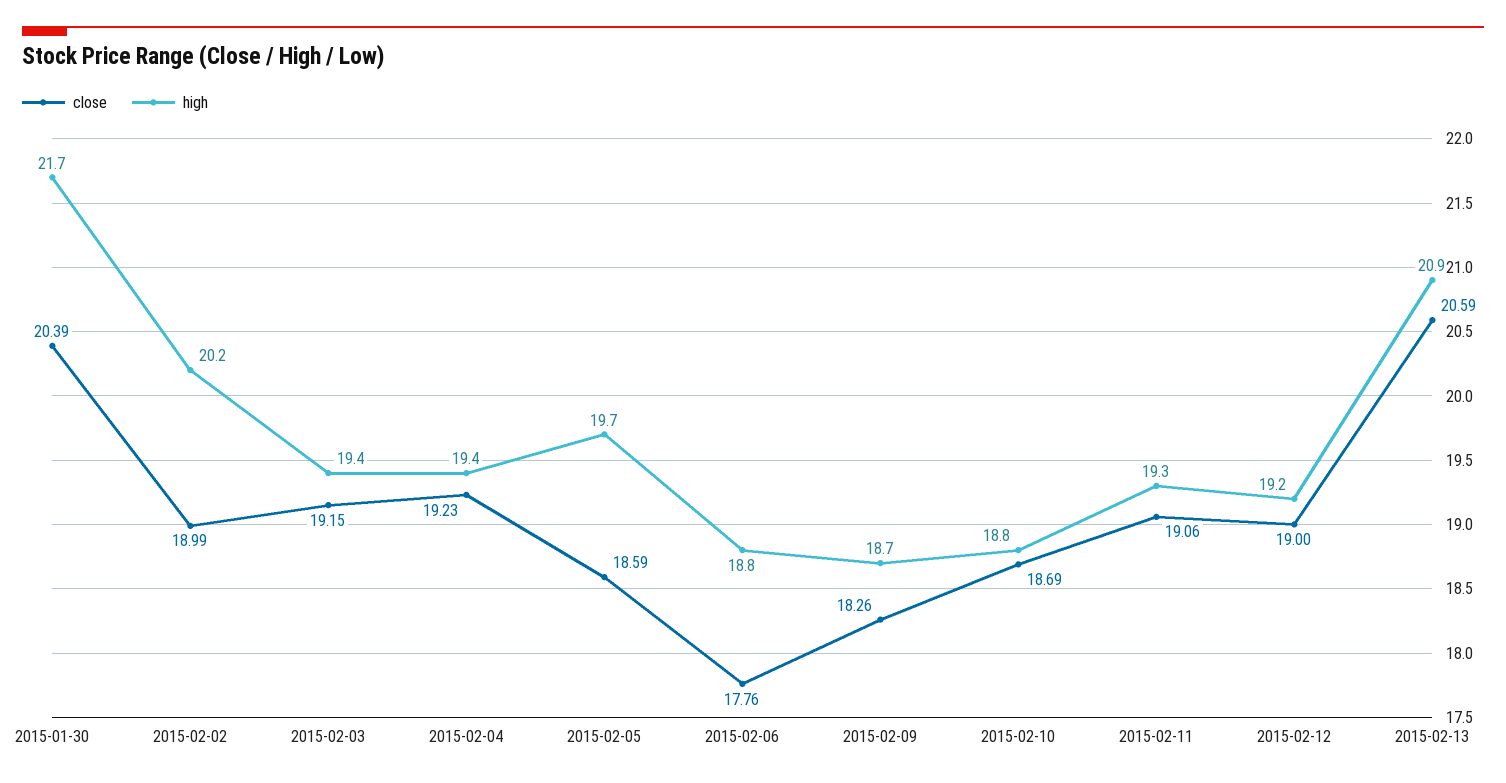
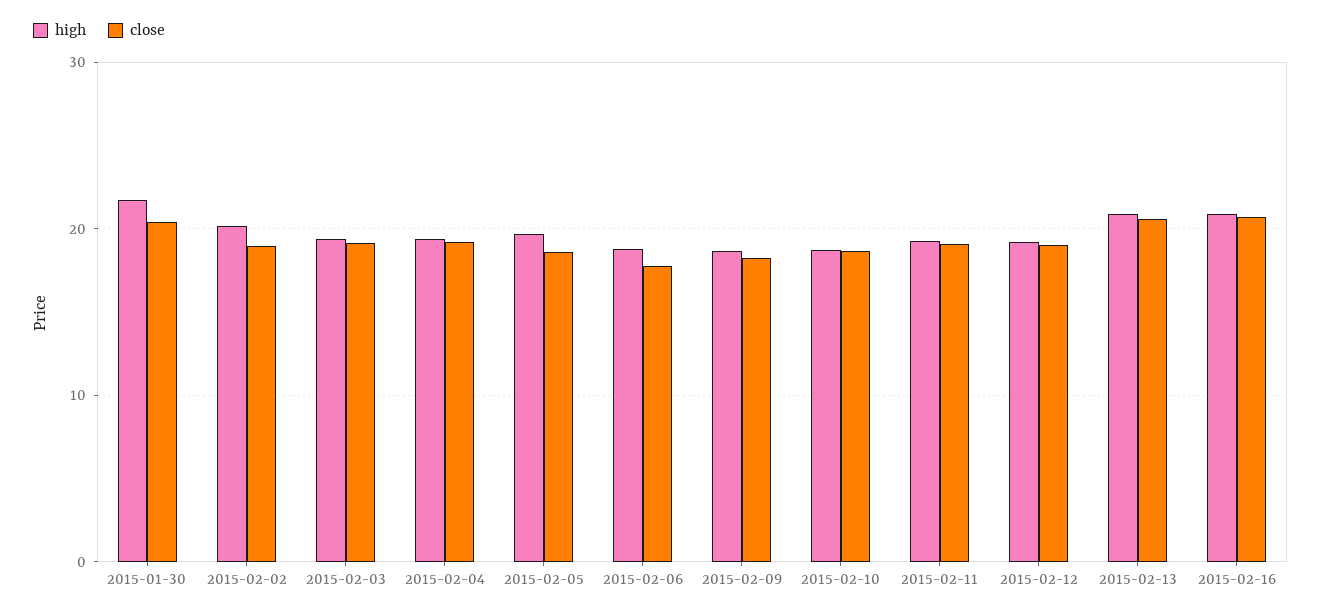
high, 2015-02-16: none -> 21
close, 2015-02-16: none -> 21

